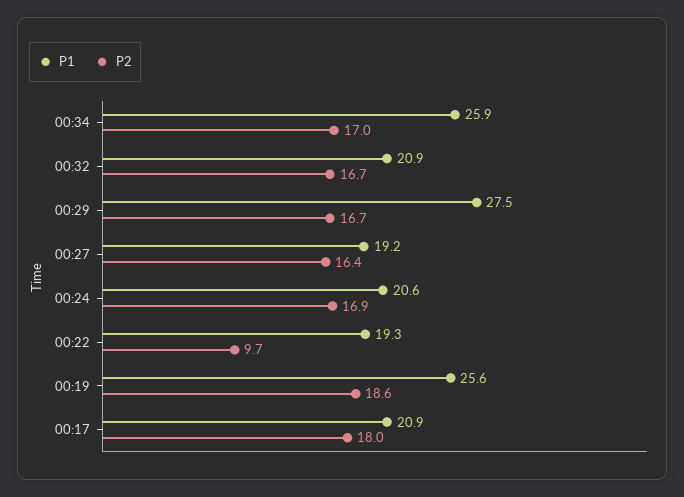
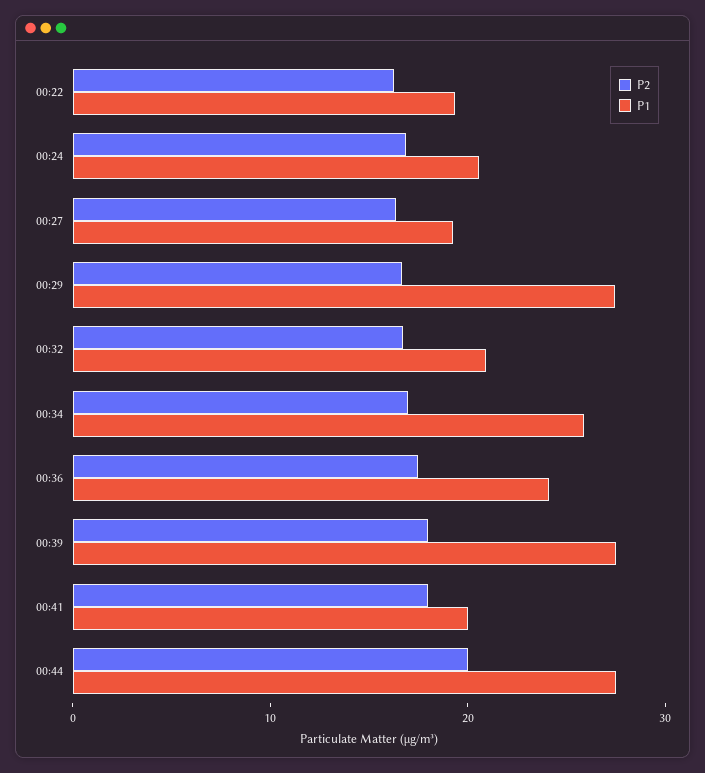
P2, 00:22: 9.7 -> 16
P1, 00:19: 25.6 -> none
P2, 00:19: 18.6 -> none
P1, 00:17: 20.9 -> none
P2, 00:17: 18 -> none
P2, 00:36: none -> 18
P1, 00:36: none -> 24
P2, 00:39: none -> 18
P1, 00:39: none -> 28
P2, 00:41: none -> 18
P1, 00:41: none -> 20
P2, 00:44: none -> 20
P1, 00:44: none -> 28

